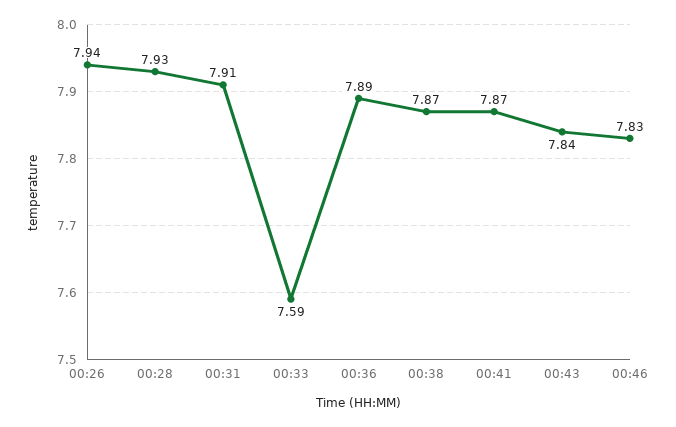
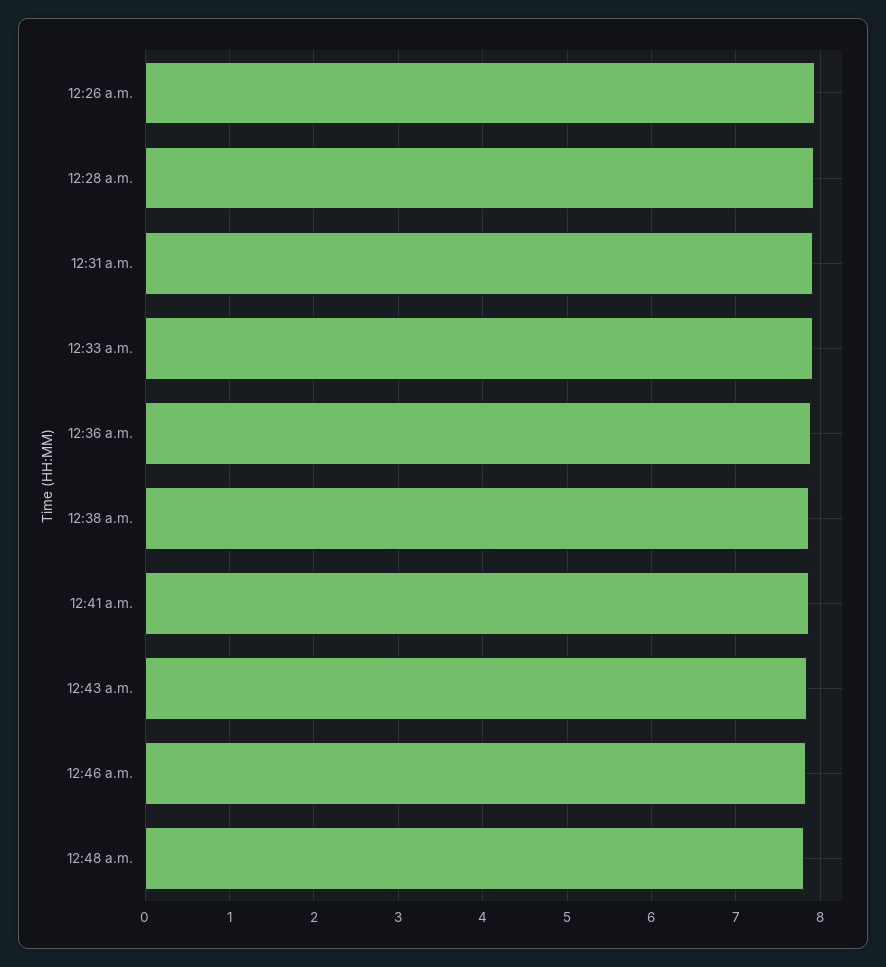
00:33: 7.59 -> 7.9
12:48 a.m.: none -> 7.8

